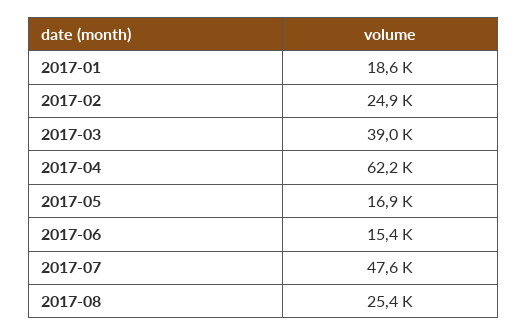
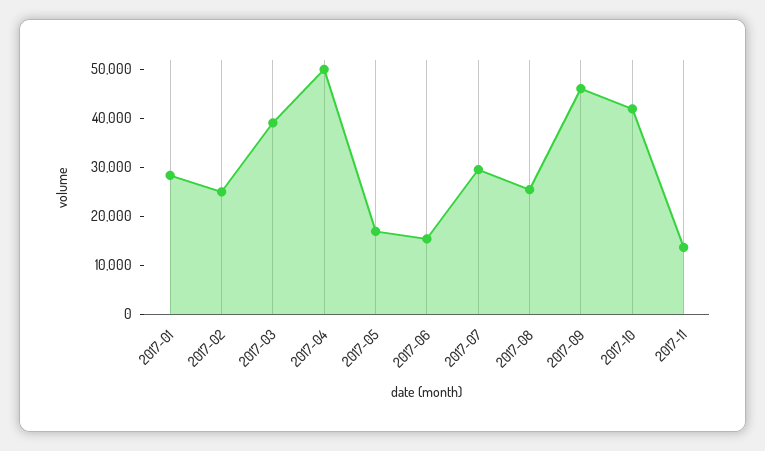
2017-01: 18600 -> 28000
2017-04: 62200 -> 50000
2017-07: 47600 -> 30000
2017-09: none -> 46000
2017-10: none -> 42000
2017-11: none -> 14000

